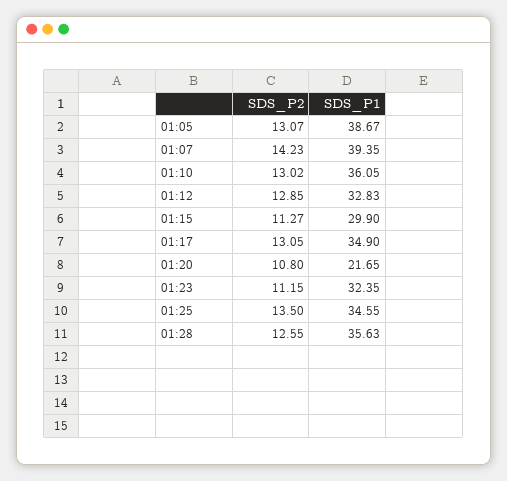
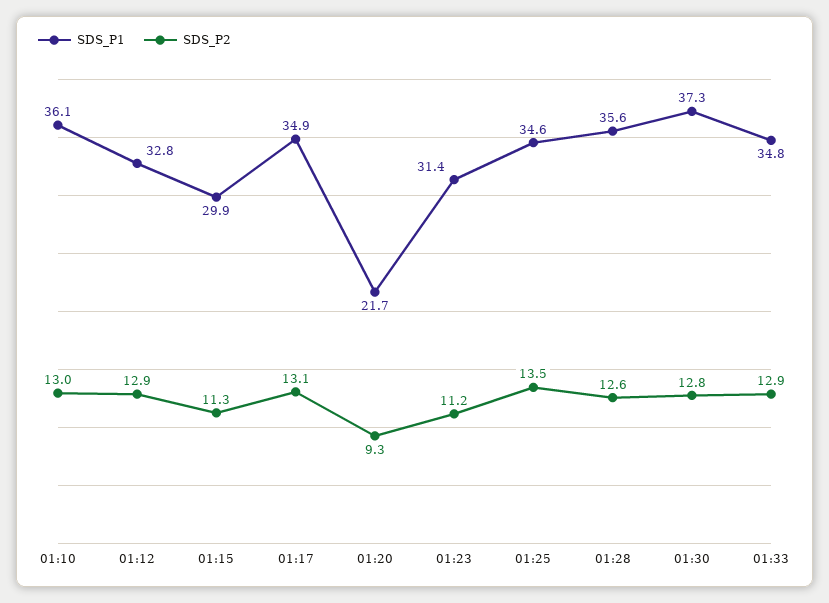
SDS_P2, 01:05: 13.07 -> none
SDS_P1, 01:05: 38.67 -> none
SDS_P2, 01:07: 14.23 -> none
SDS_P1, 01:07: 39.35 -> none
SDS_P2, 01:20: 10.8 -> 9.3
SDS_P1, 01:23: 32.35 -> 31.4
SDS_P1, 01:30: none -> 37.3
SDS_P2, 01:30: none -> 12.8
SDS_P1, 01:33: none -> 34.8
SDS_P2, 01:33: none -> 12.9

